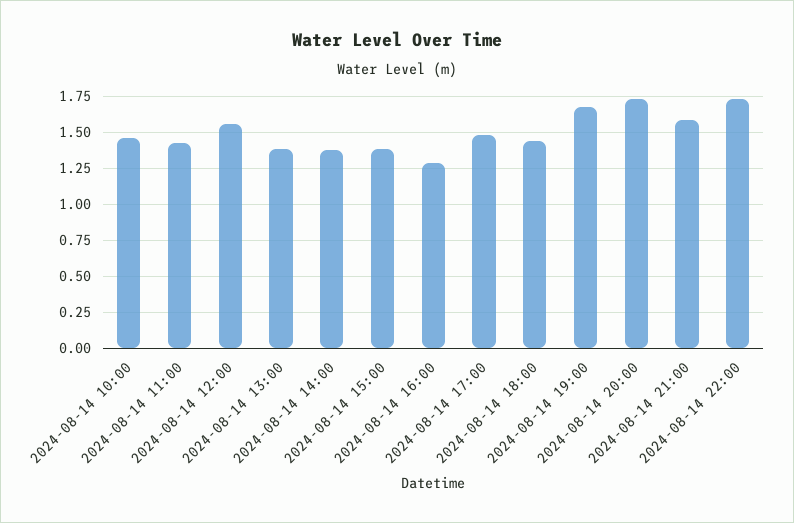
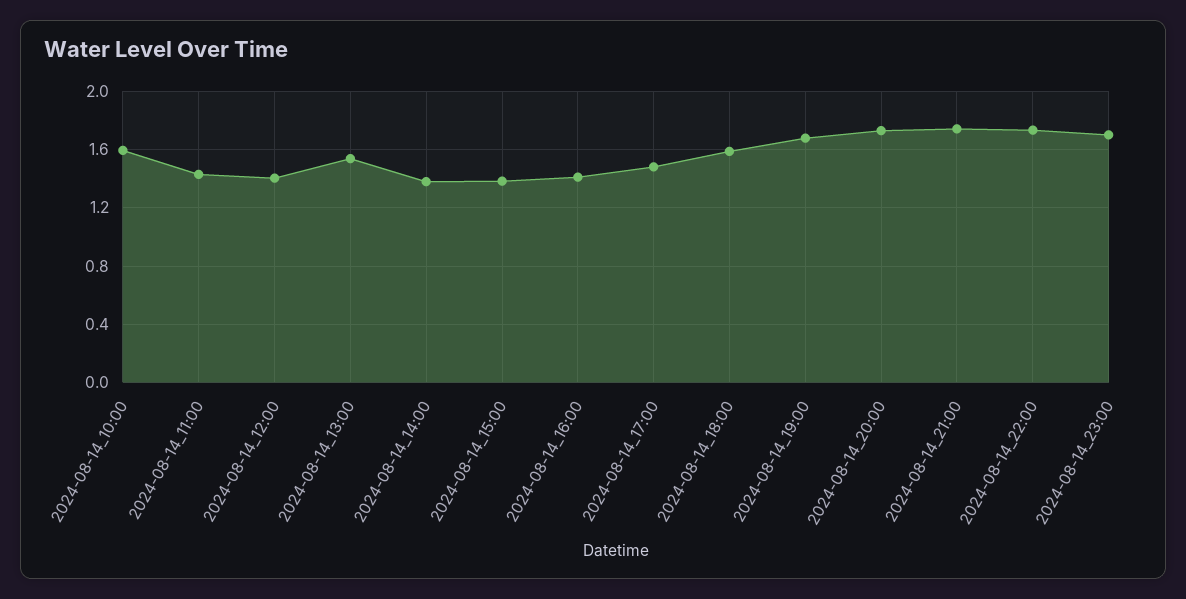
2024-08-14 10:00: 1.45 -> 1.6
2024-08-14 12:00: 1.55 -> 1.4
2024-08-14 13:00: 1.4 -> 1.55
2024-08-14 16:00: 1.3 -> 1.4
2024-08-14 18:00: 1.45 -> 1.6
2024-08-14 21:00: 1.6 -> 1.75
2024-08-14_23:00: none -> 1.7

